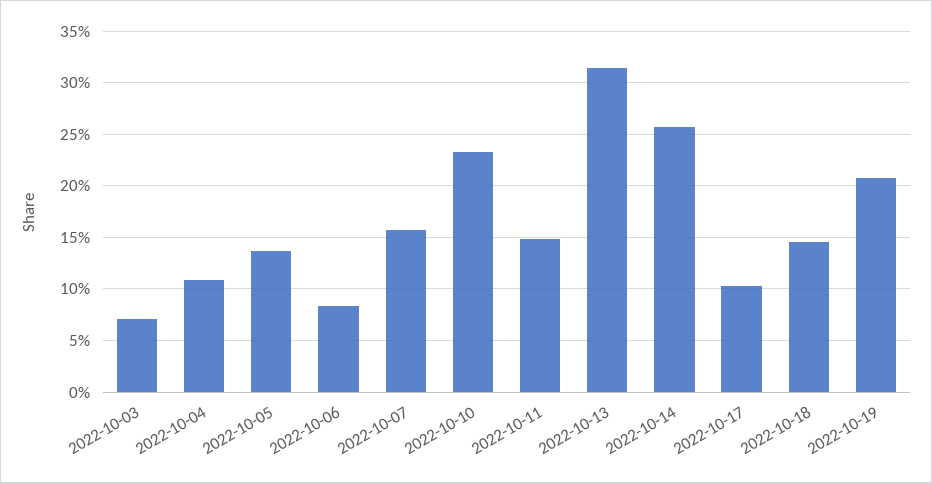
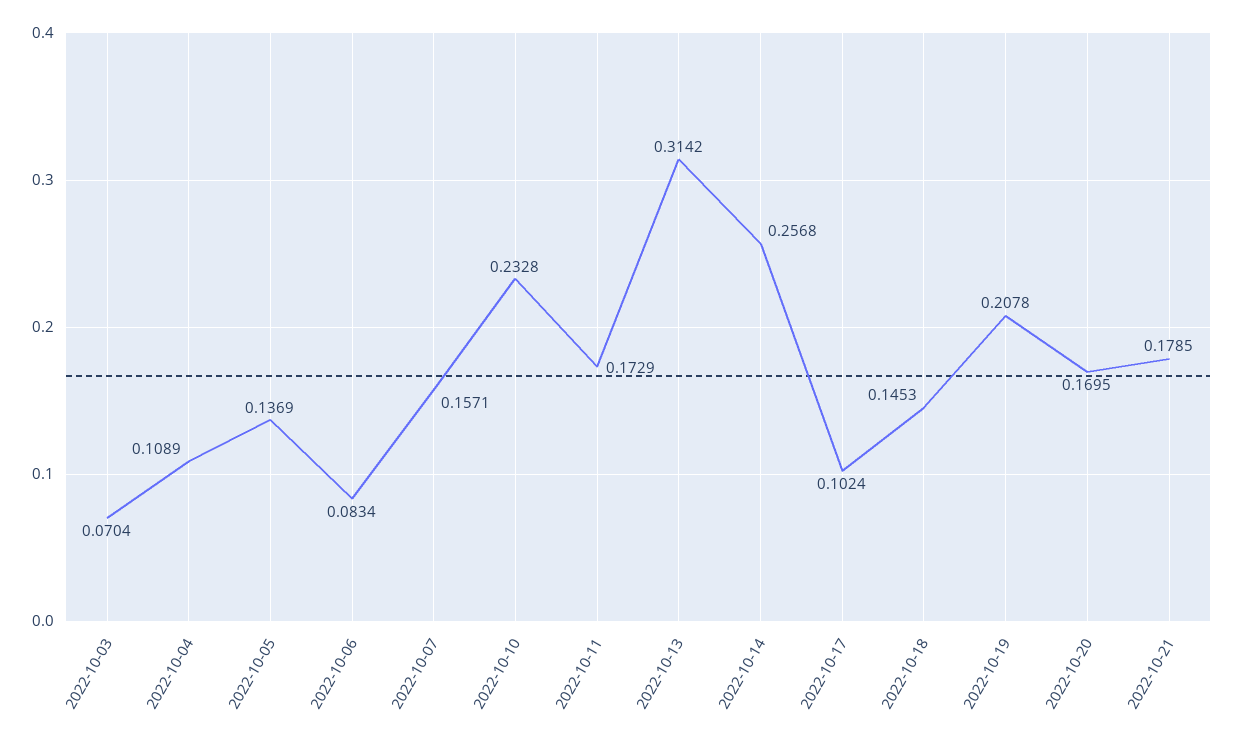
2022-10-11: 0.15 -> 0.1729
2022-10-20: none -> 0.1695
2022-10-21: none -> 0.1785

